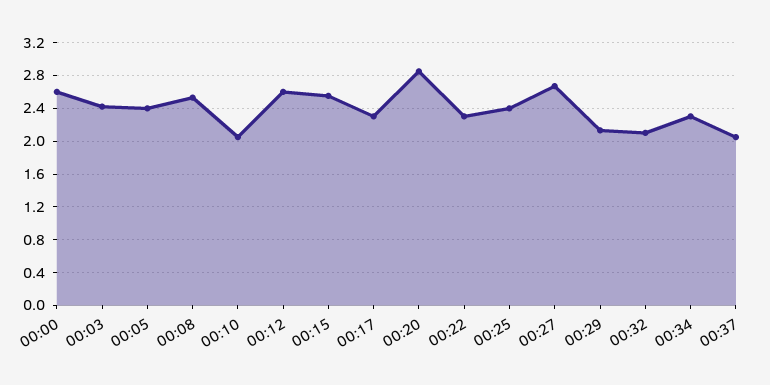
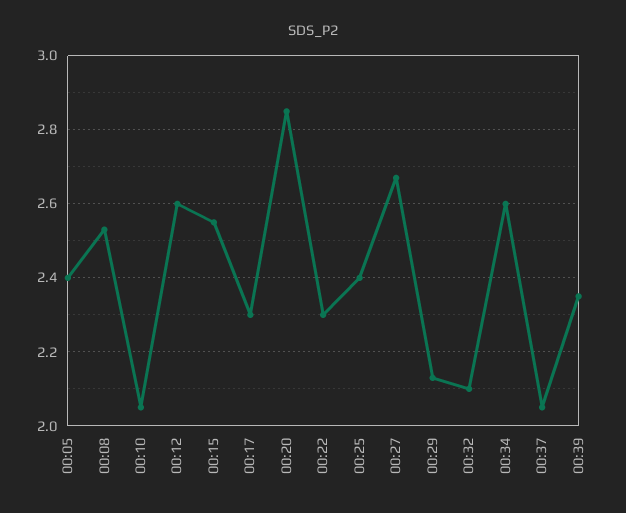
00:00: 2.6 -> none
00:03: 2.4 -> none
00:34: 2.3 -> 2.6
00:39: none -> 2.35

